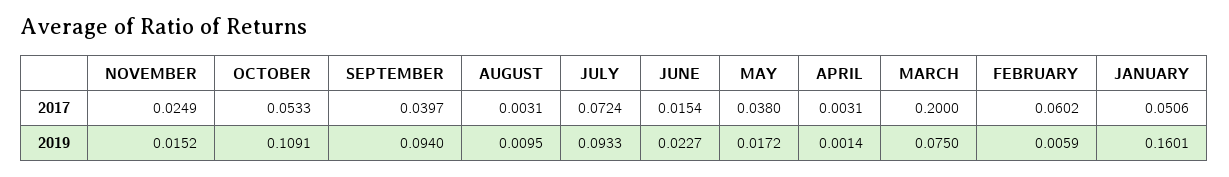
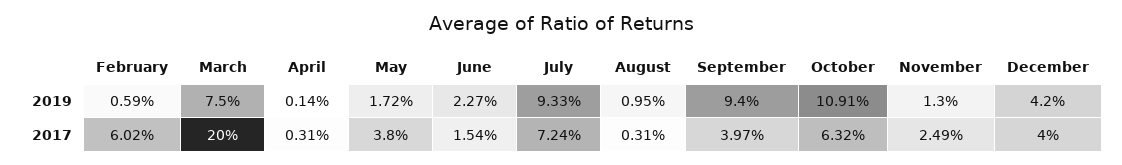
OCTOBER, 2017: 0.0533 -> 0.0632
JANUARY, 2017: 0.0506 -> none
NOVEMBER, 2019: 0.0152 -> 0.013
JANUARY, 2019: 0.1601 -> none
December, 2019: none -> 0.042
December, 2017: none -> 0.04

